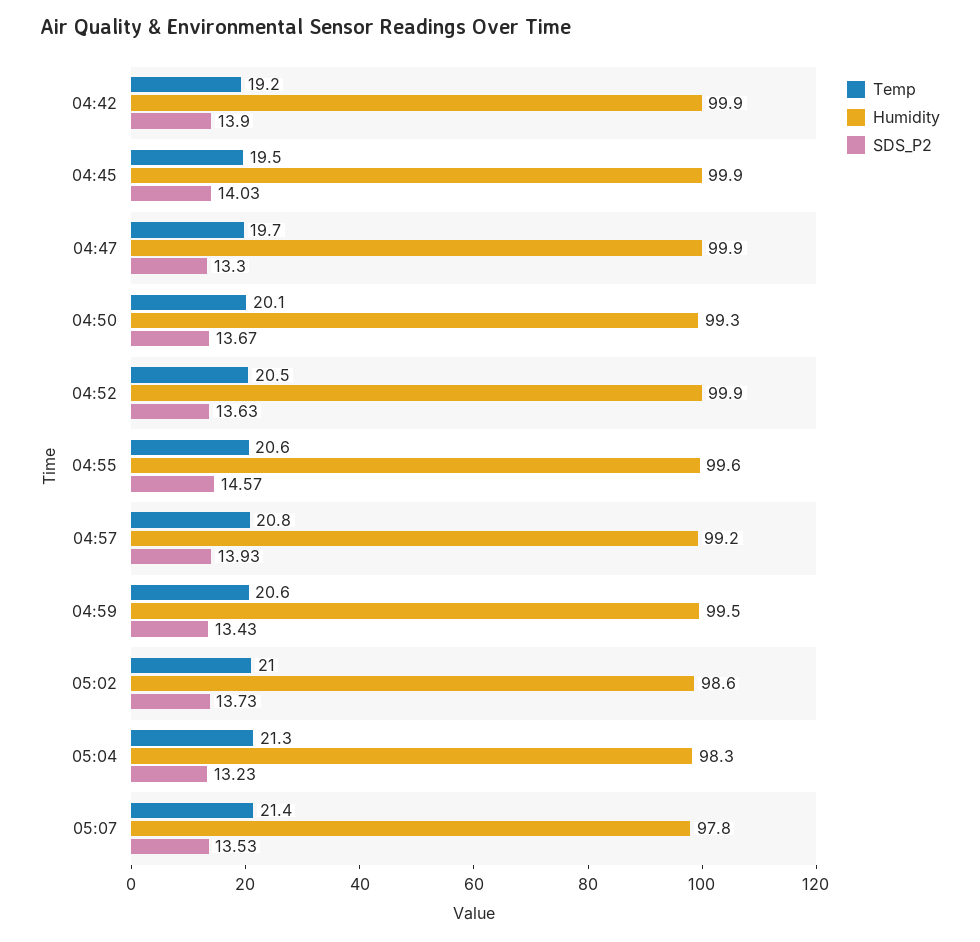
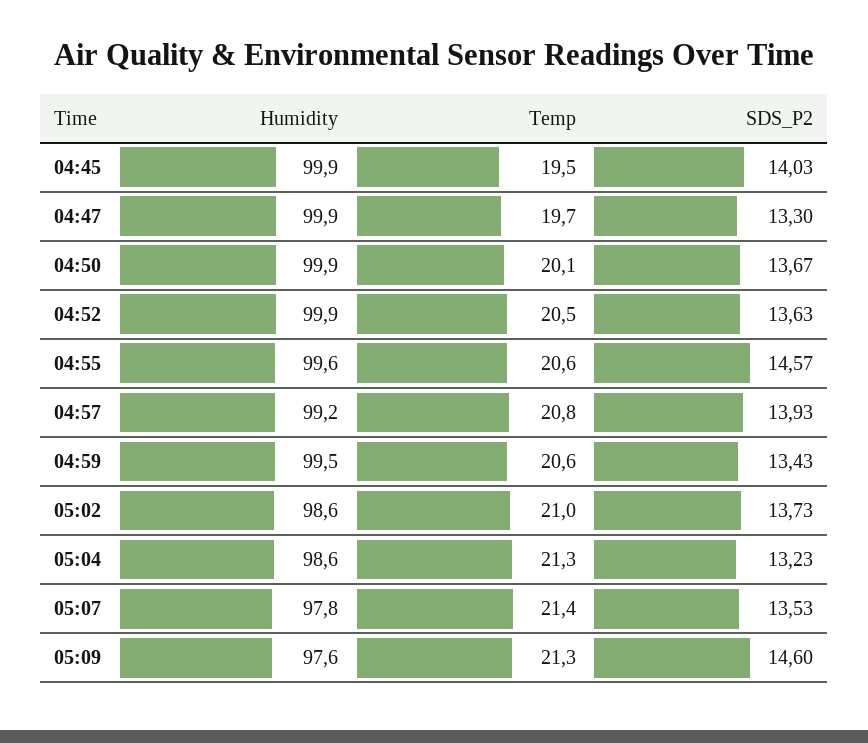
Temp, 04:42: 19.2 -> none
Humidity, 04:42: 99.9 -> none
SDS_P2, 04:42: 13.9 -> none
Humidity, 04:50: 99.3 -> 99.9
Humidity, 05:04: 98.3 -> 98.6
Humidity, 05:09: none -> 97.6
Temp, 05:09: none -> 21.3
SDS_P2, 05:09: none -> 14.6

